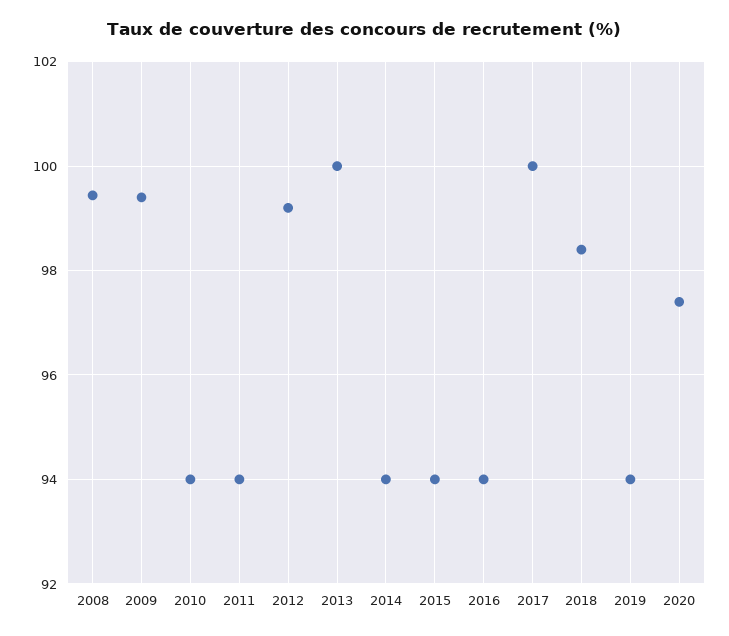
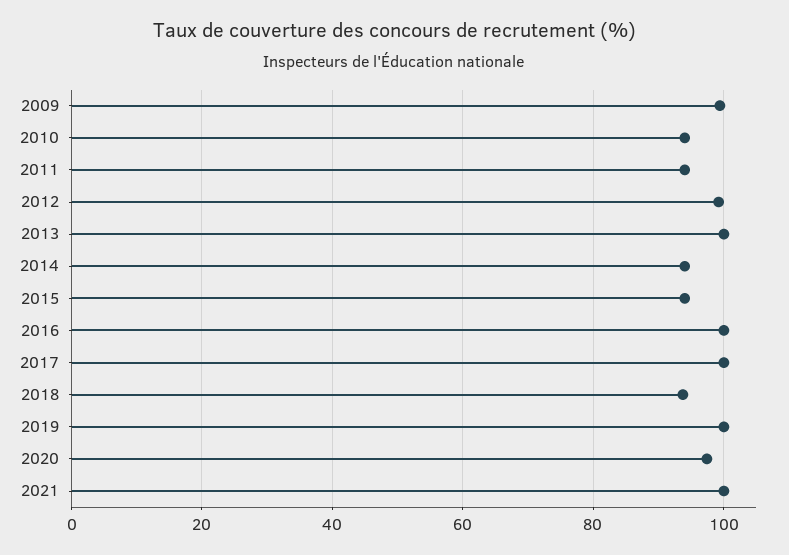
2008: 99.4 -> none
2016: 94 -> 100
2018: 98.4 -> 94
2019: 94 -> 100
2021: none -> 100

